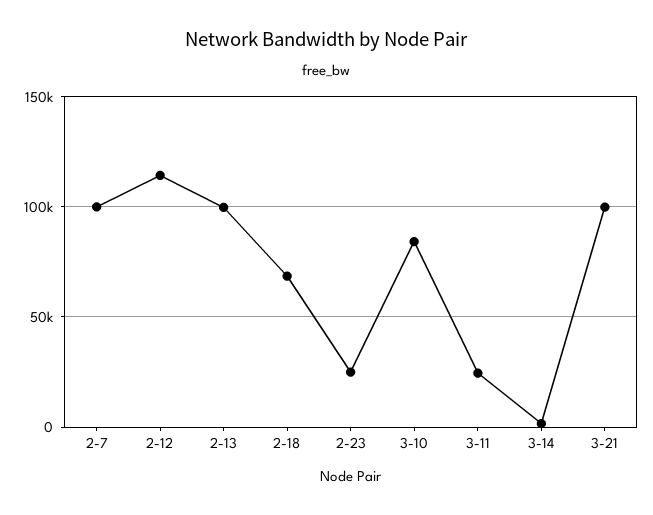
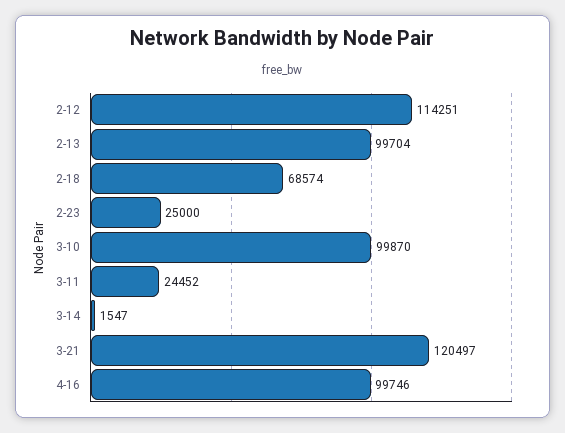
2-7: 100000 -> none
3-10: 85000 -> 99870
3-21: 100000 -> 120497
4-16: none -> 99746

